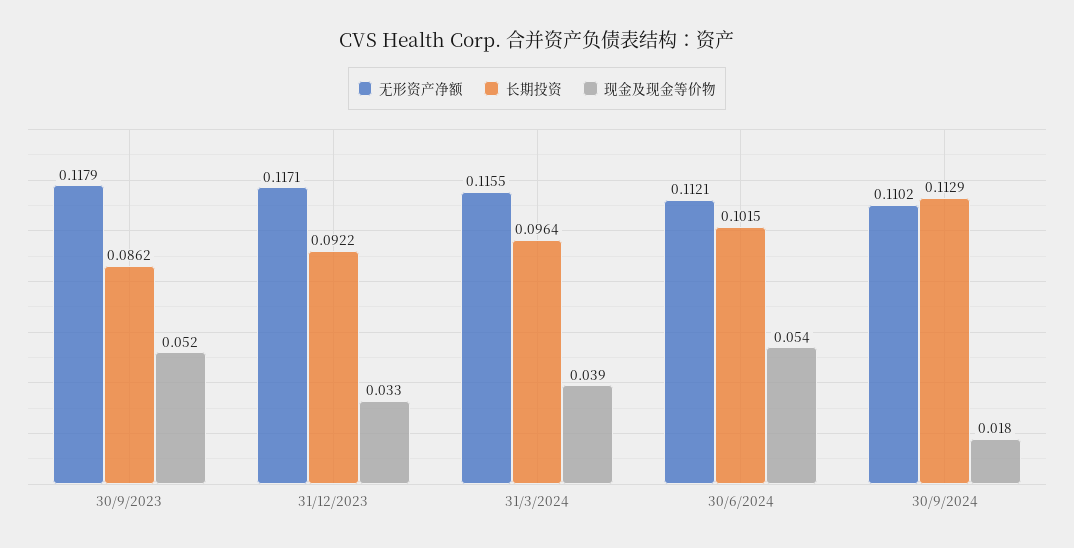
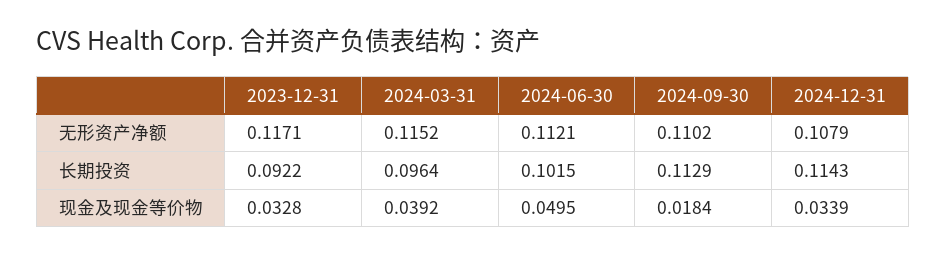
无形资产净额, 30/9/2023: 0.1179 -> none
长期投资, 30/9/2023: 0.0862 -> none
现金及现金等价物, 30/9/2023: 0.052 -> none
无形资产净额, 31/3/2024: 0.1155 -> 0.1152
现金及现金等价物, 30/6/2024: 0.054 -> 0.0495
无形资产净额, 2024-12-31: none -> 0.1079
长期投资, 2024-12-31: none -> 0.1143
现金及现金等价物, 2024-12-31: none -> 0.0339

